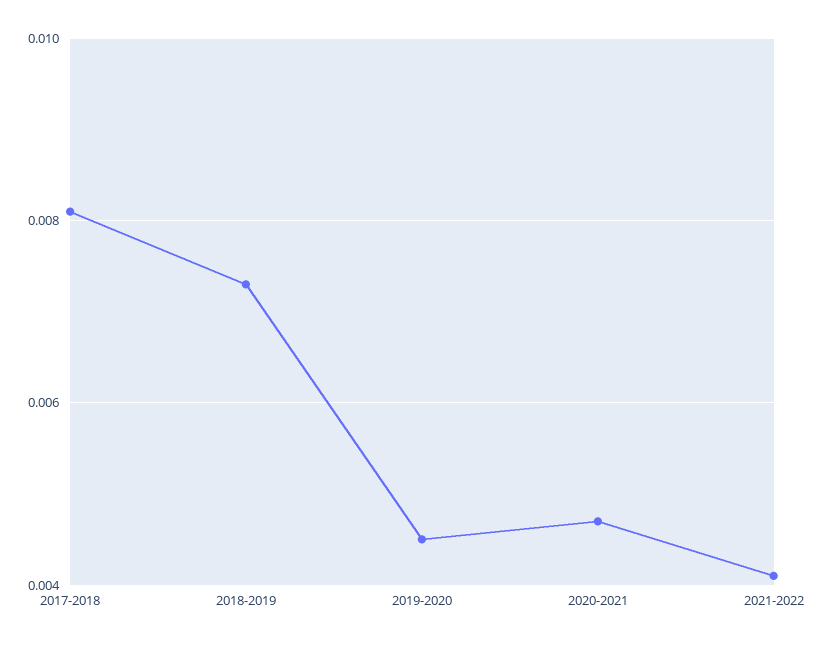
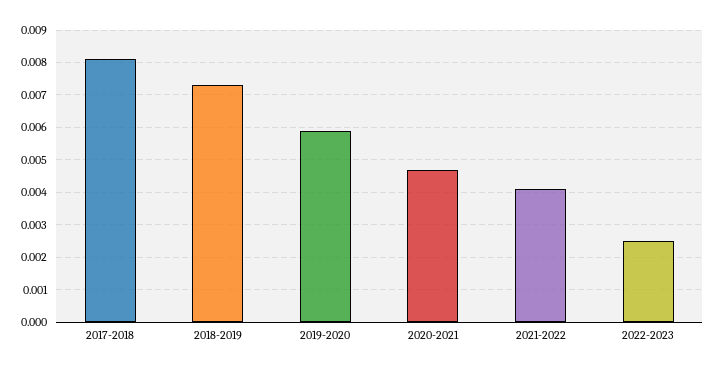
2019-2020: 0.0045 -> 0.006
2022-2023: none -> 0.0025

